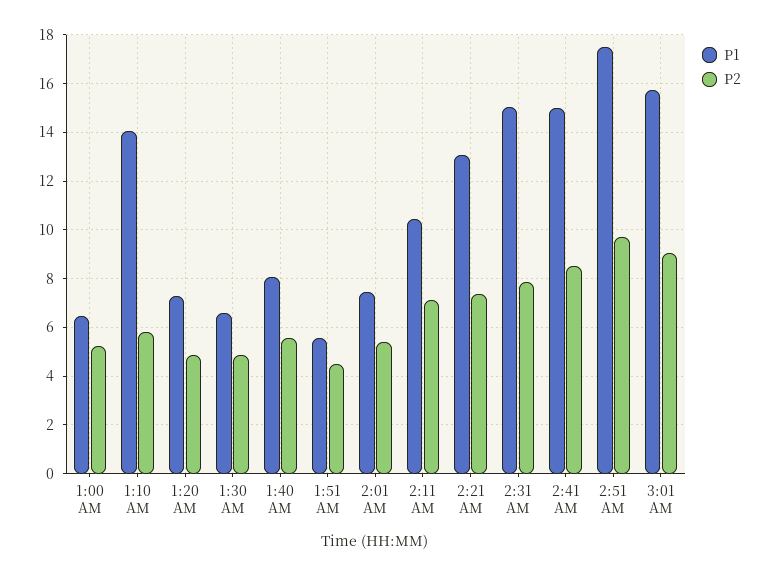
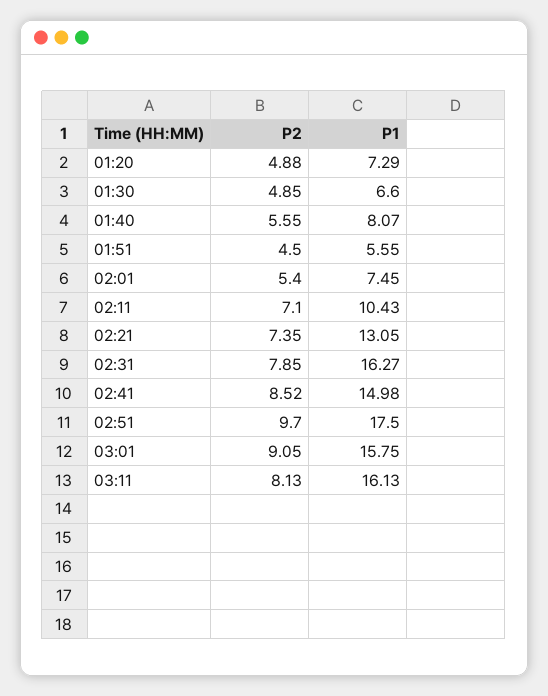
P1, 1:00 AM: 6.5 -> none
P2, 1:00 AM: 5.25 -> none
P1, 1:10 AM: 14 -> none
P2, 1:10 AM: 5.75 -> none
P1, 2:31 AM: 15 -> 16.27
P2, 03:11: none -> 8.13
P1, 03:11: none -> 16.13

